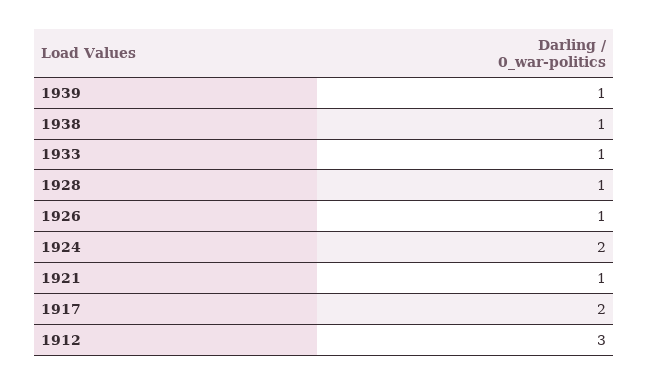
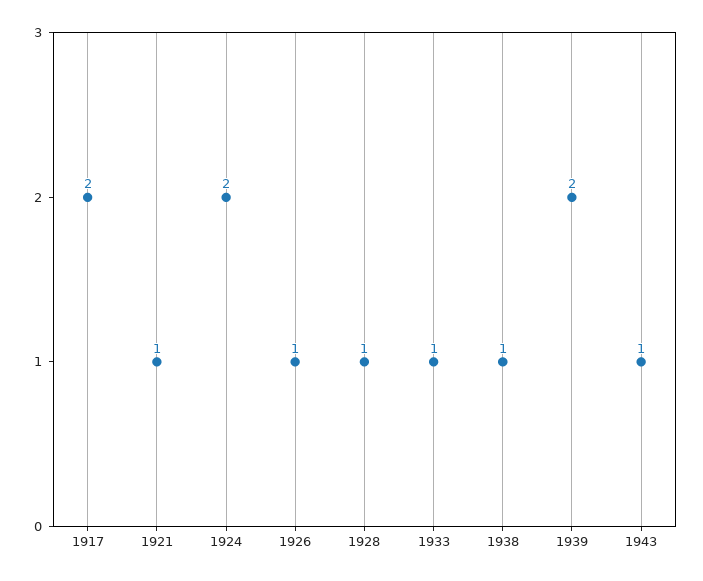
1939: 1 -> 2
1912: 3 -> none
1943: none -> 1

